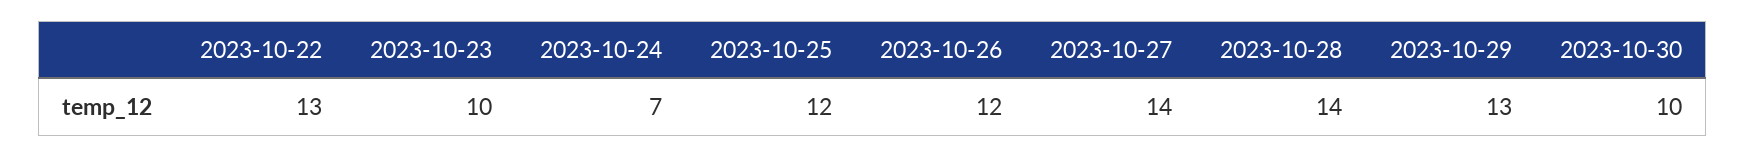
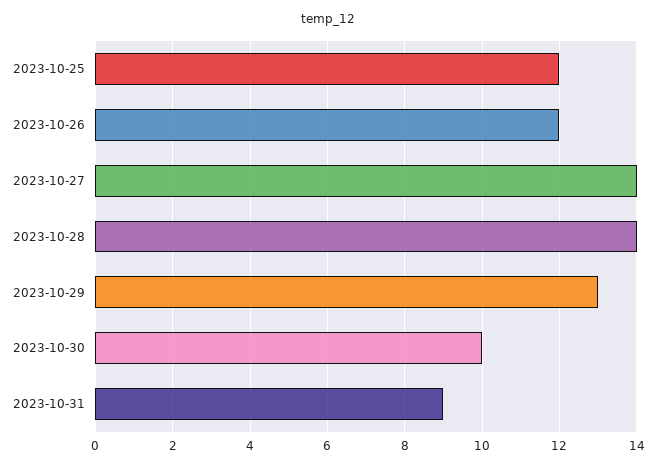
2023-10-22: 13 -> none
2023-10-23: 10 -> none
2023-10-24: 7 -> none
2023-10-31: none -> 9

